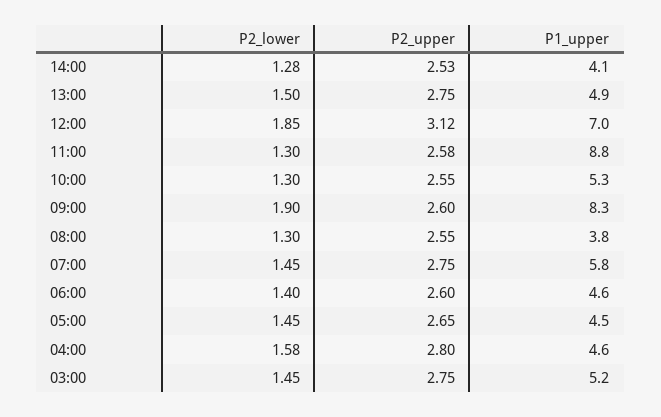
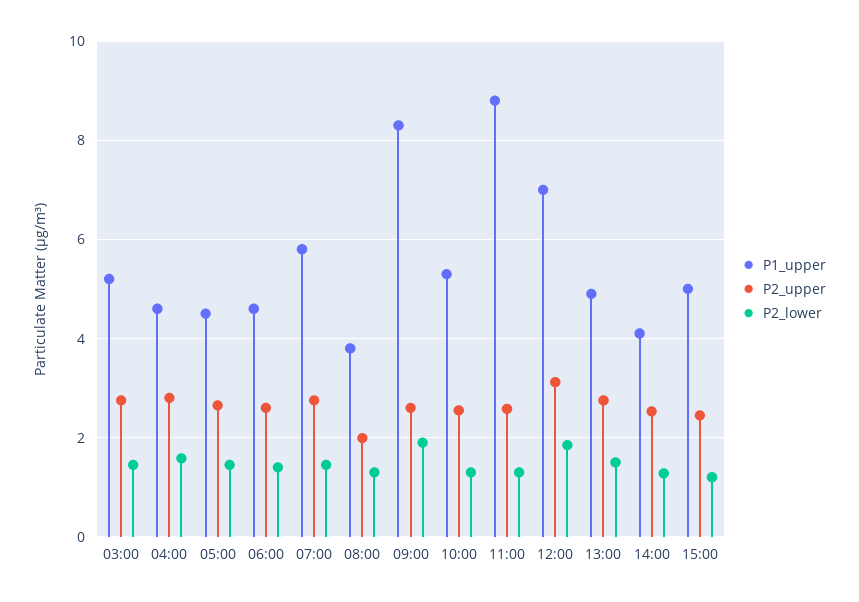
P2_upper, 08:00: 2.55 -> 2
P1_upper, 15:00: none -> 5
P2_upper, 15:00: none -> 2.4
P2_lower, 15:00: none -> 1.2

